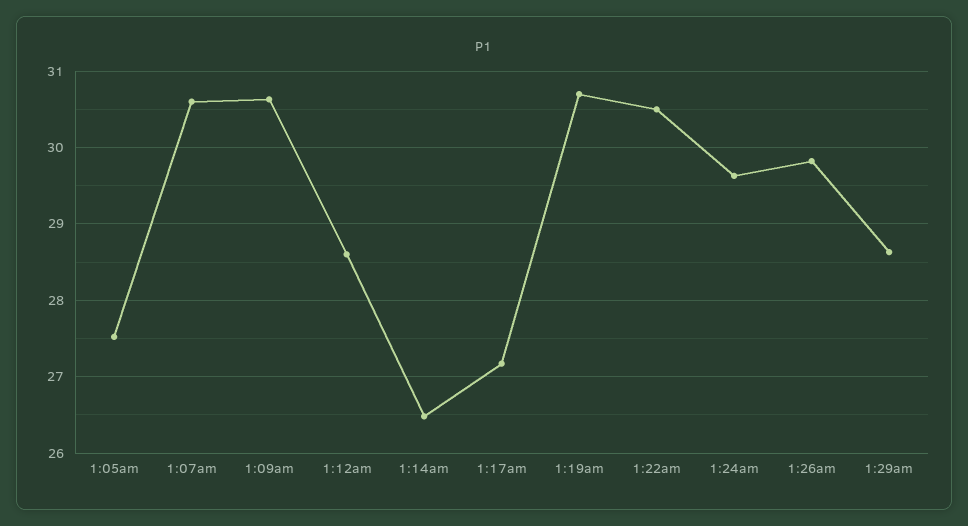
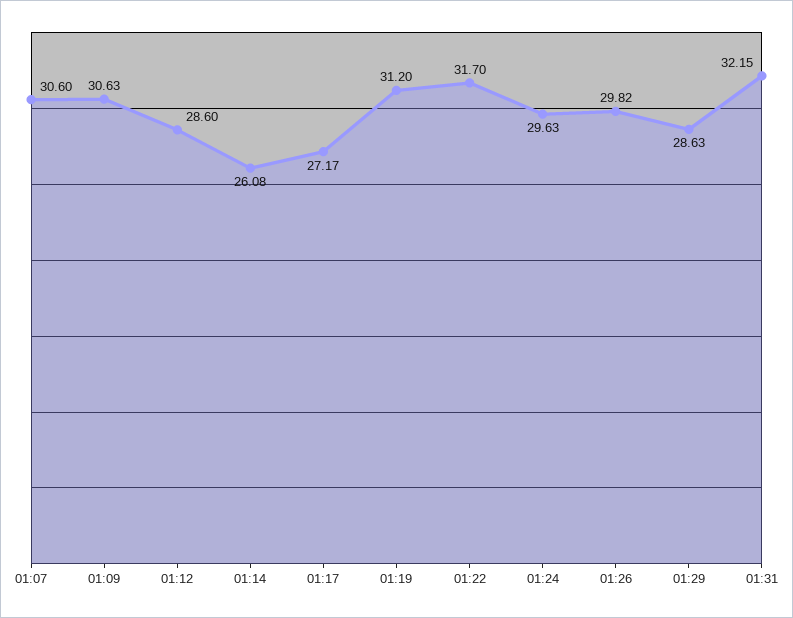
1:05am: 27.5 -> none
1:14am: 26.5 -> 26.08
1:19am: 30.7 -> 31.2
1:22am: 30.5 -> 31.7
01:31: none -> 32.15

